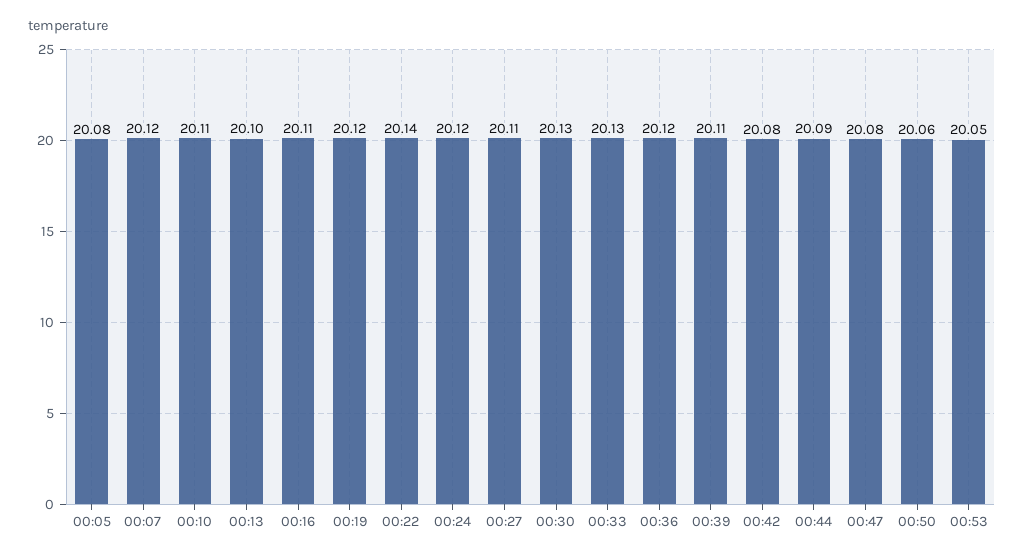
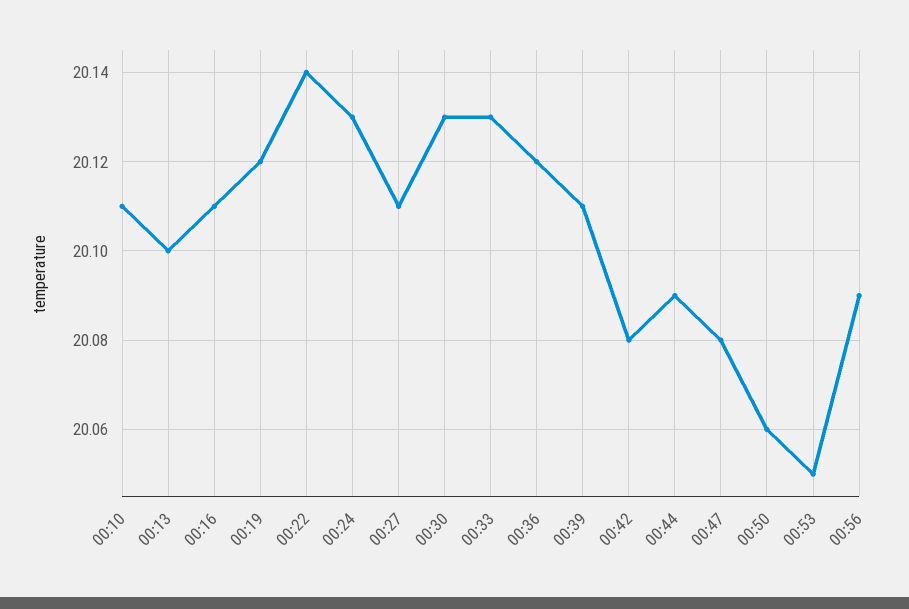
00:05: 20.08 -> none
00:07: 20.12 -> none
00:24: 20.12 -> 20.13
00:56: none -> 20.09

